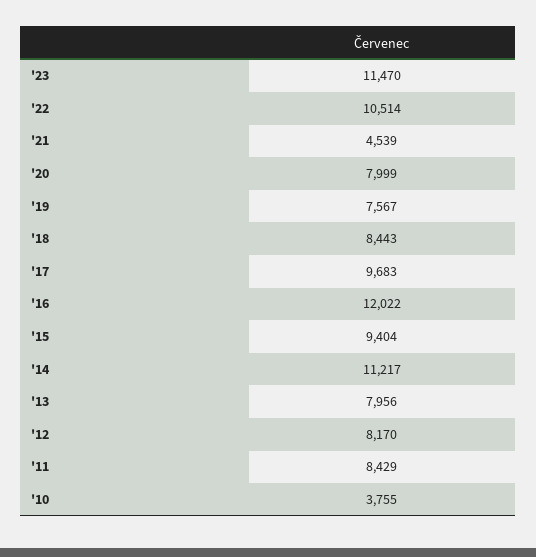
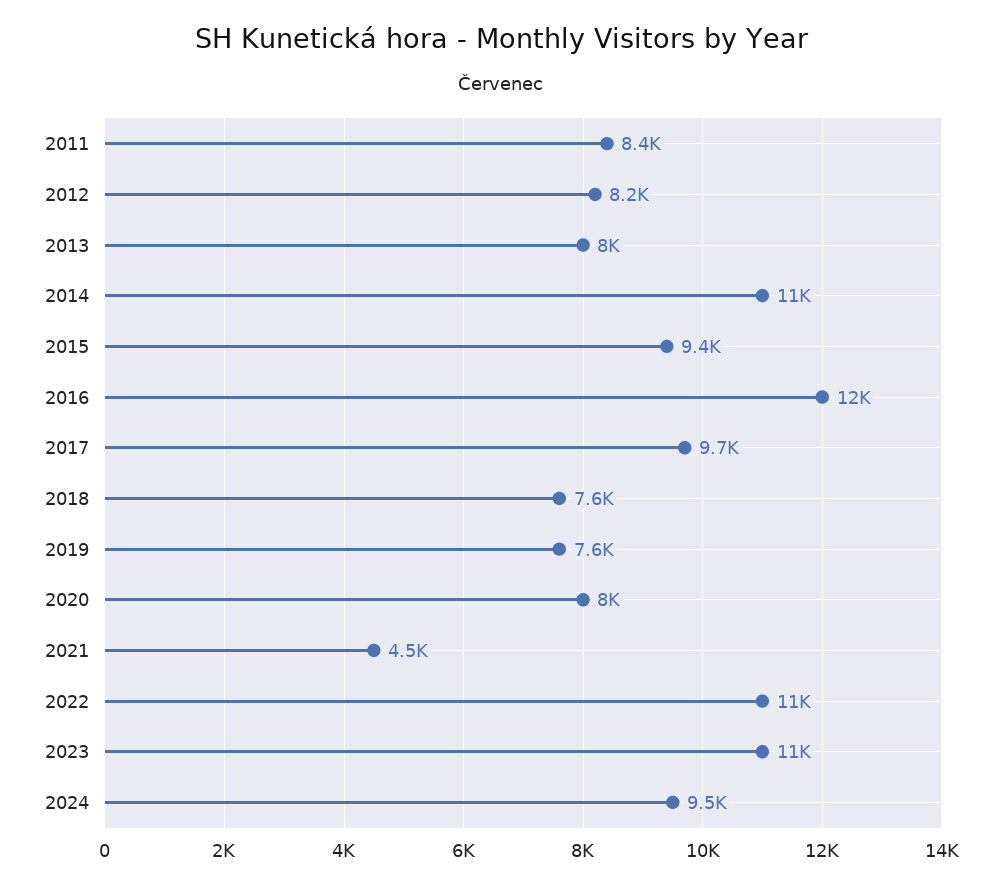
'18: 8443 -> 7600
'10: 3755 -> none
2024: none -> 9500

